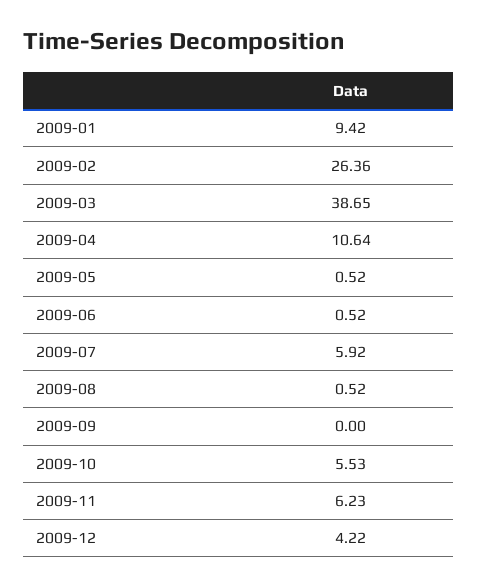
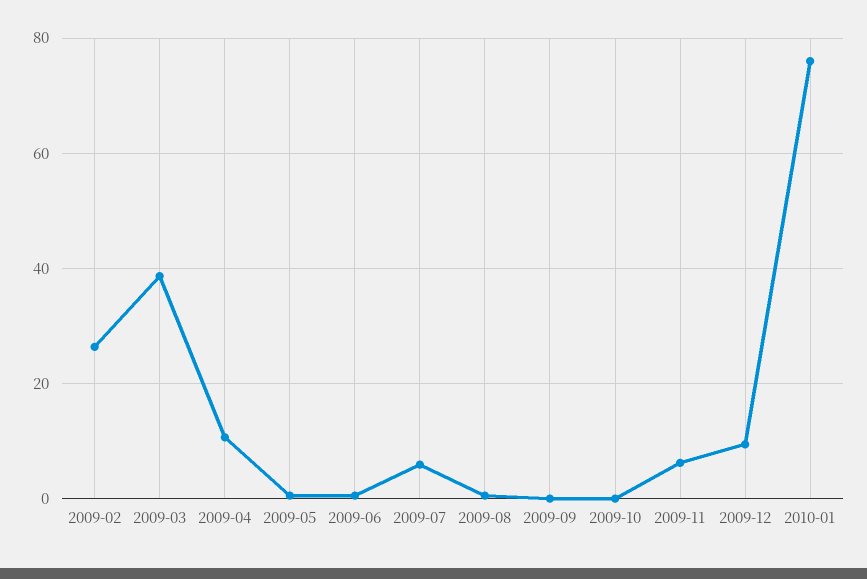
2009-01: 9.42 -> none
2009-10: 5.53 -> 0
2009-12: 4.22 -> 10
2010-01: none -> 76

